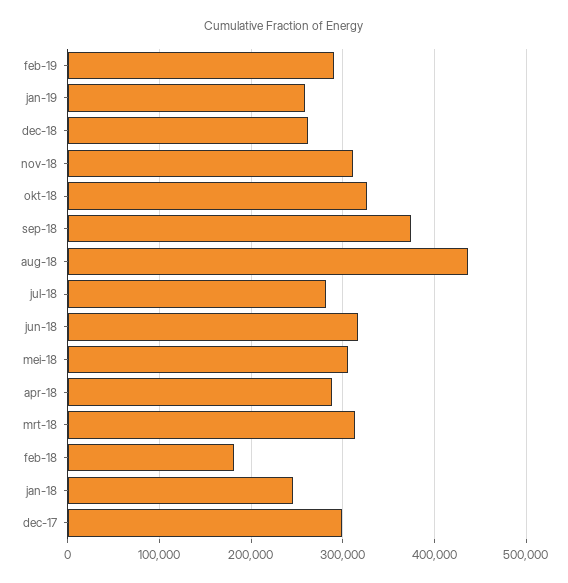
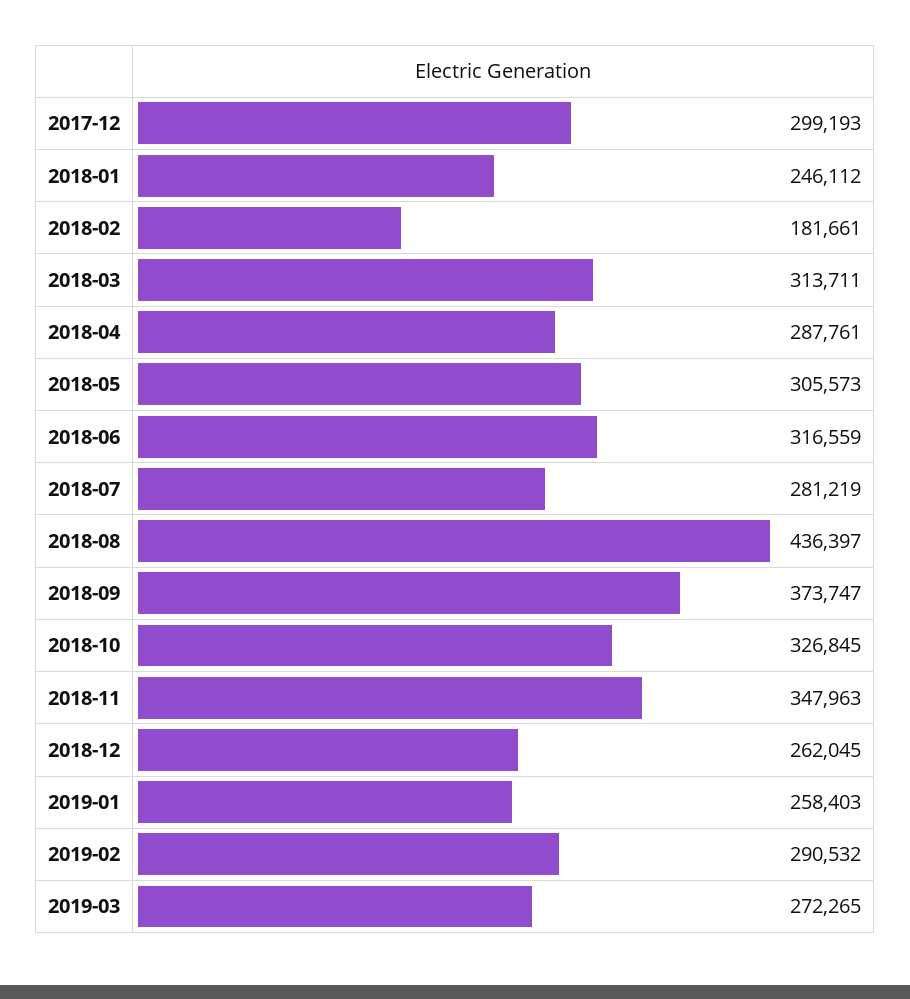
nov-18: 310000 -> 347963
2019-03: none -> 272265

